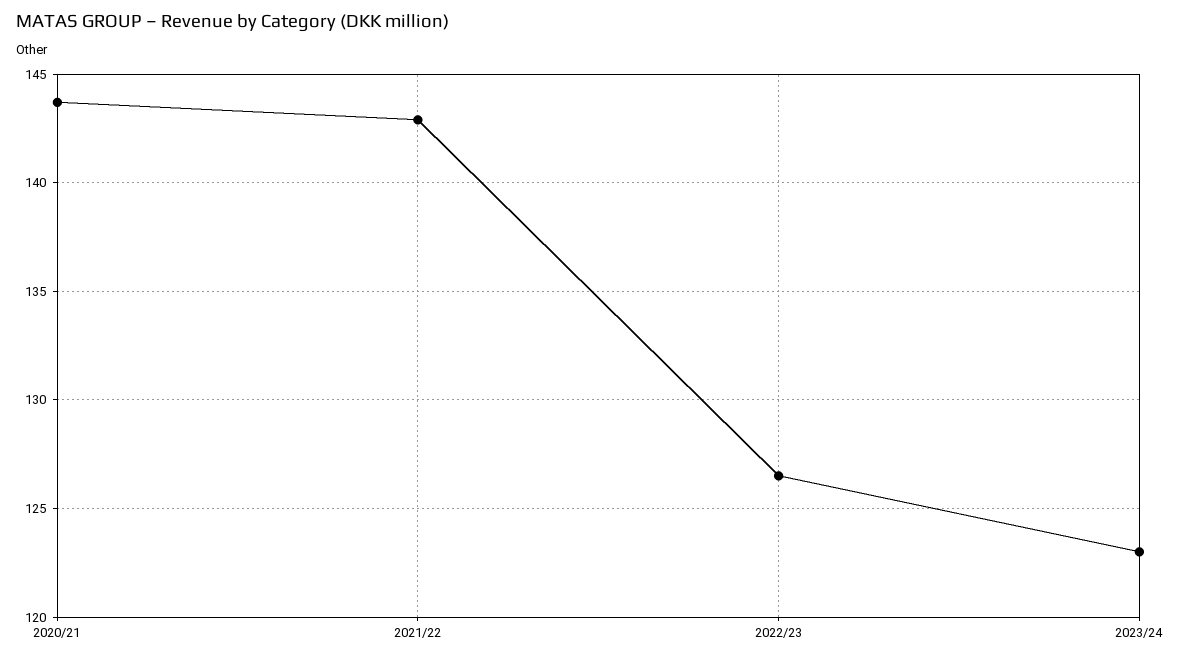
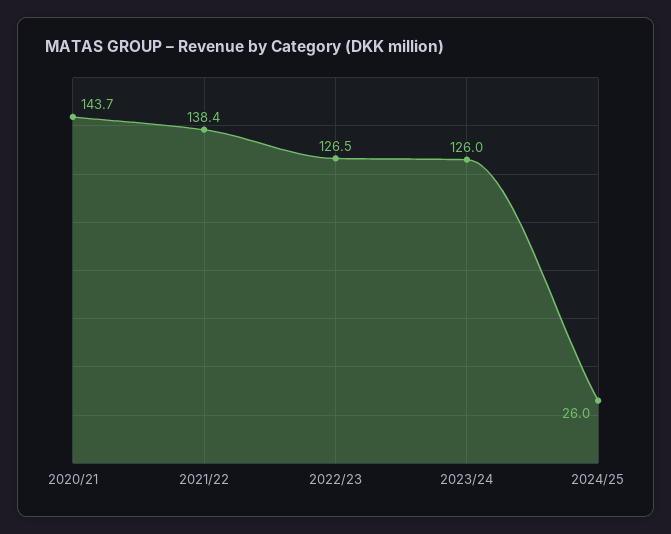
2021/22: 143 -> 138.4
2023/24: 123 -> 126
2024/25: none -> 26

